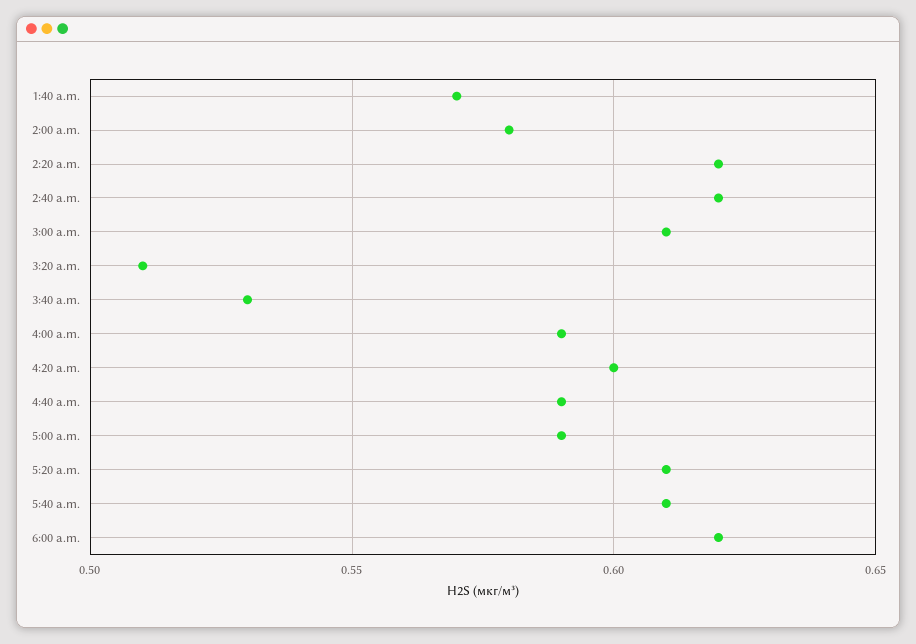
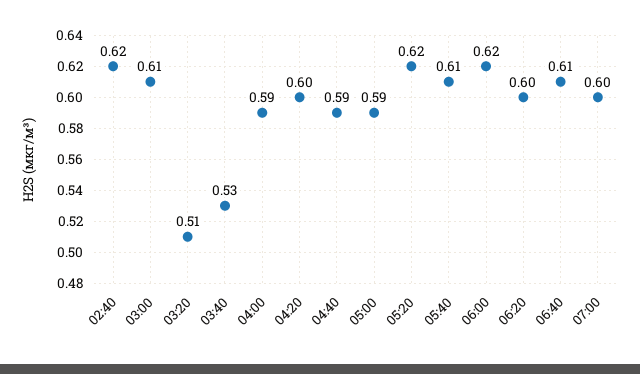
1:40 a.m.: 0.57 -> none
2:00 a.m.: 0.58 -> none
2:20 a.m.: 0.62 -> none
5:20 a.m.: 0.61 -> 0.62
06:20: none -> 0.6
06:40: none -> 0.61
07:00: none -> 0.6

